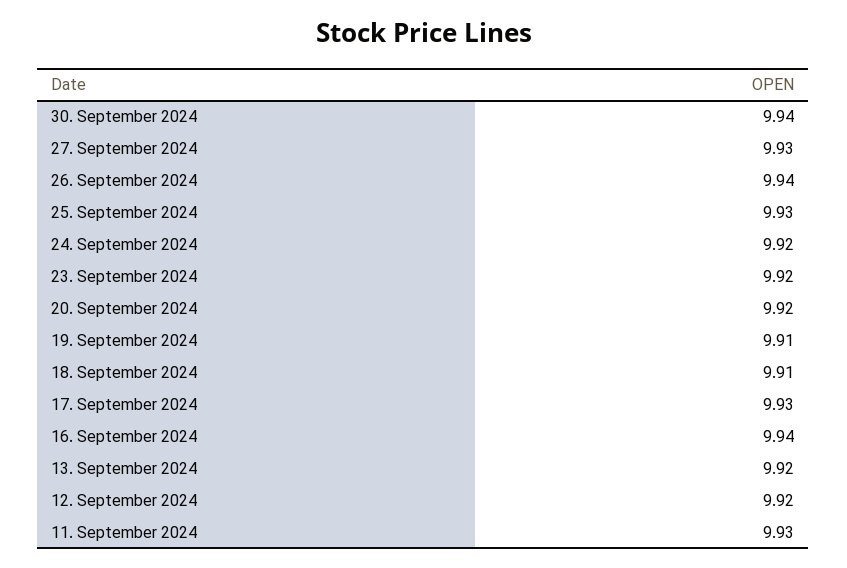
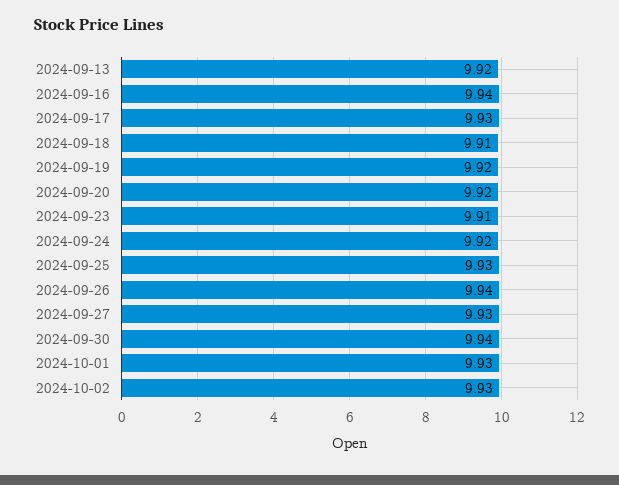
23. September 2024: 9.92 -> 9.91
19. September 2024: 9.91 -> 9.92
12. September 2024: 9.92 -> none
11. September 2024: 9.93 -> none
2024-10-01: none -> 9.93
2024-10-02: none -> 9.93

